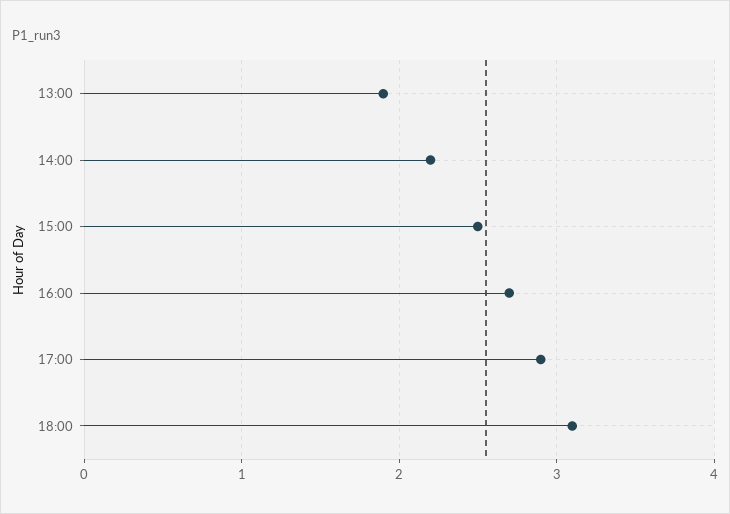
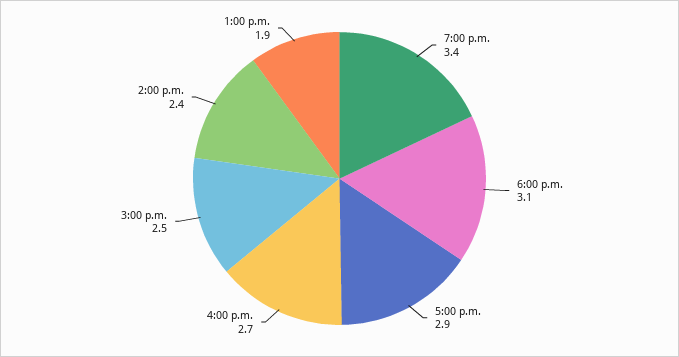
14:00: 2.2 -> 2.4
7:00 p.m.: none -> 3.4

